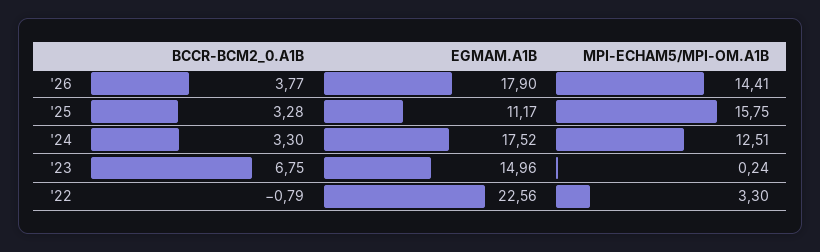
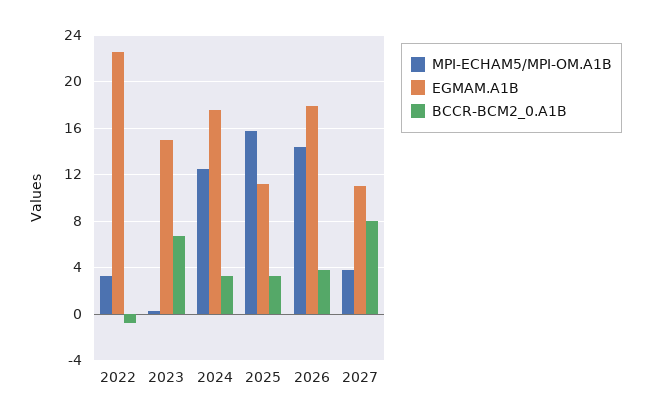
MPI-ECHAM5/MPI-OM.A1B, 2027: none -> 4
EGMAM.A1B, 2027: none -> 11
BCCR-BCM2_0.A1B, 2027: none -> 8

